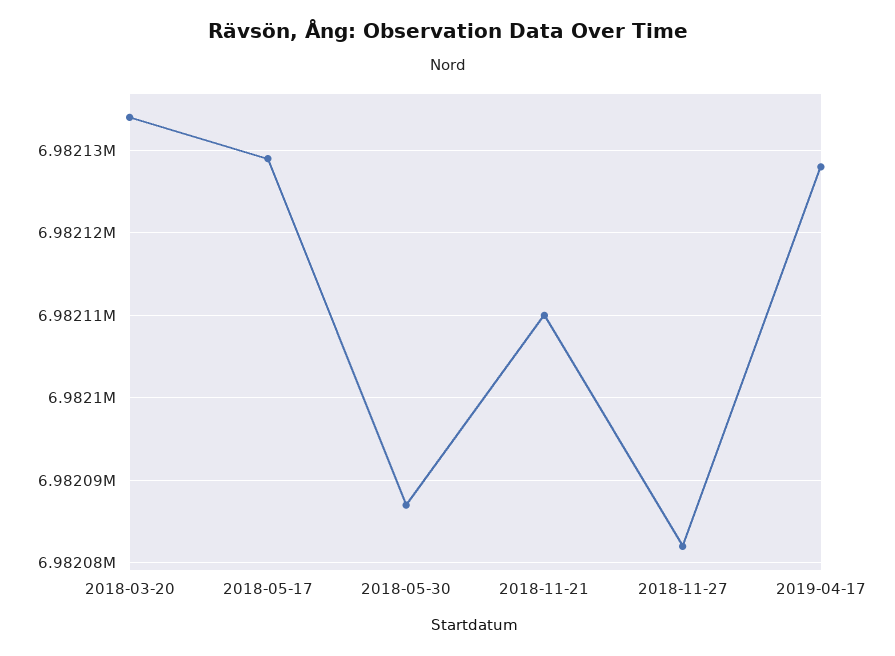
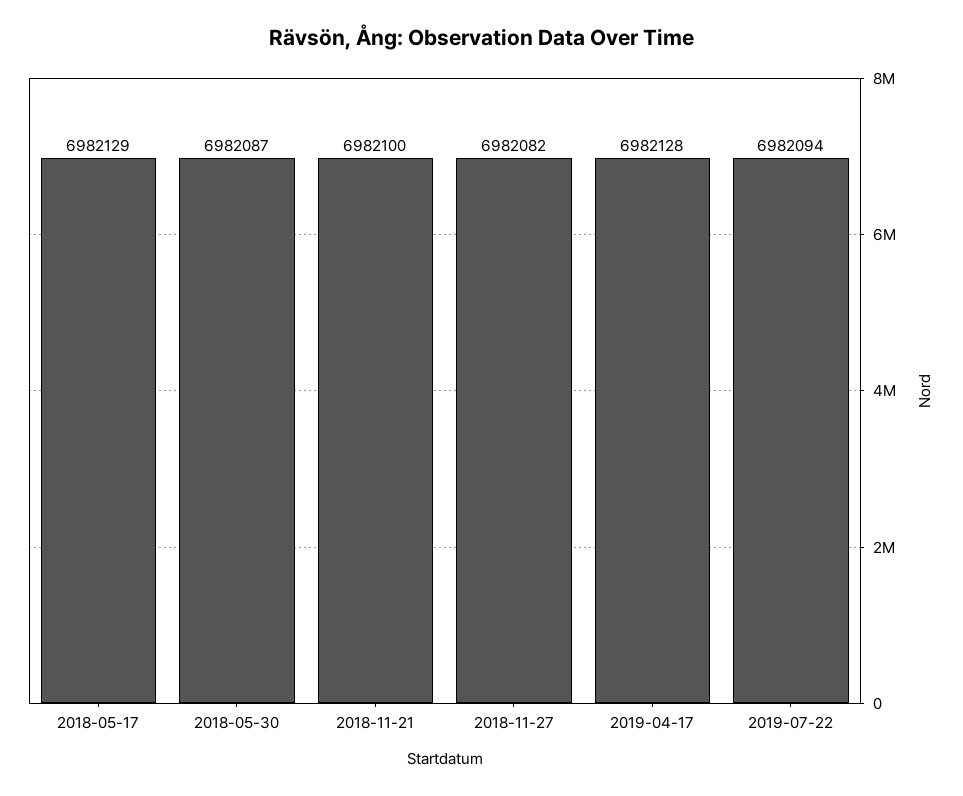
2018-03-20: 6982134 -> none
2018-11-21: 6982110 -> 6982100
2019-07-22: none -> 6982094

